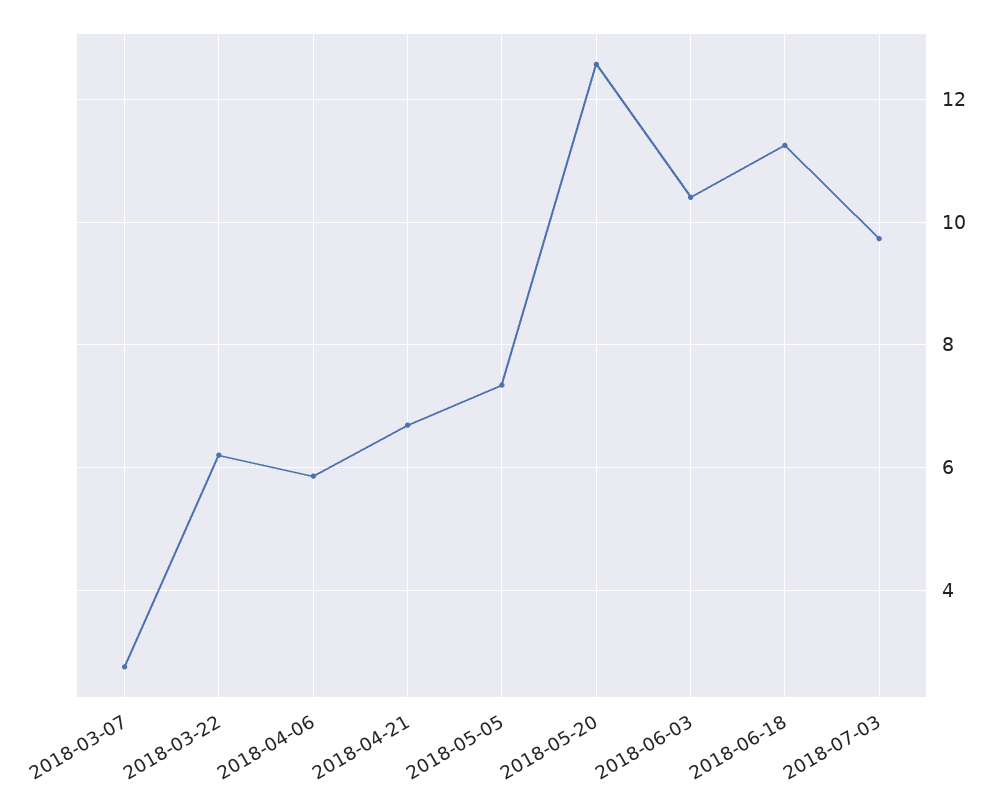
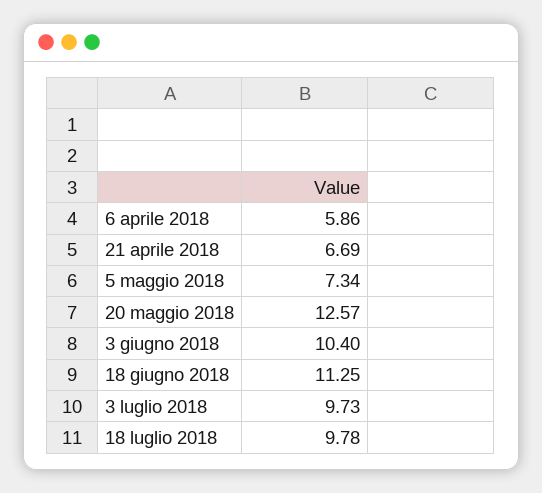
2018-03-07: 2.8 -> none
2018-03-22: 6.2 -> none
18 luglio 2018: none -> 9.78

